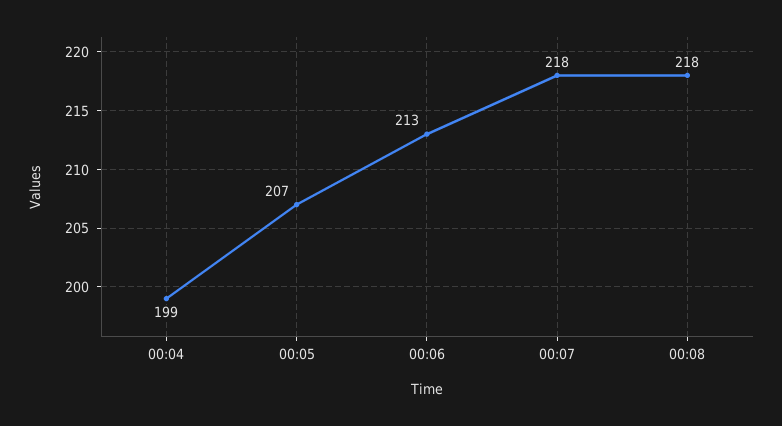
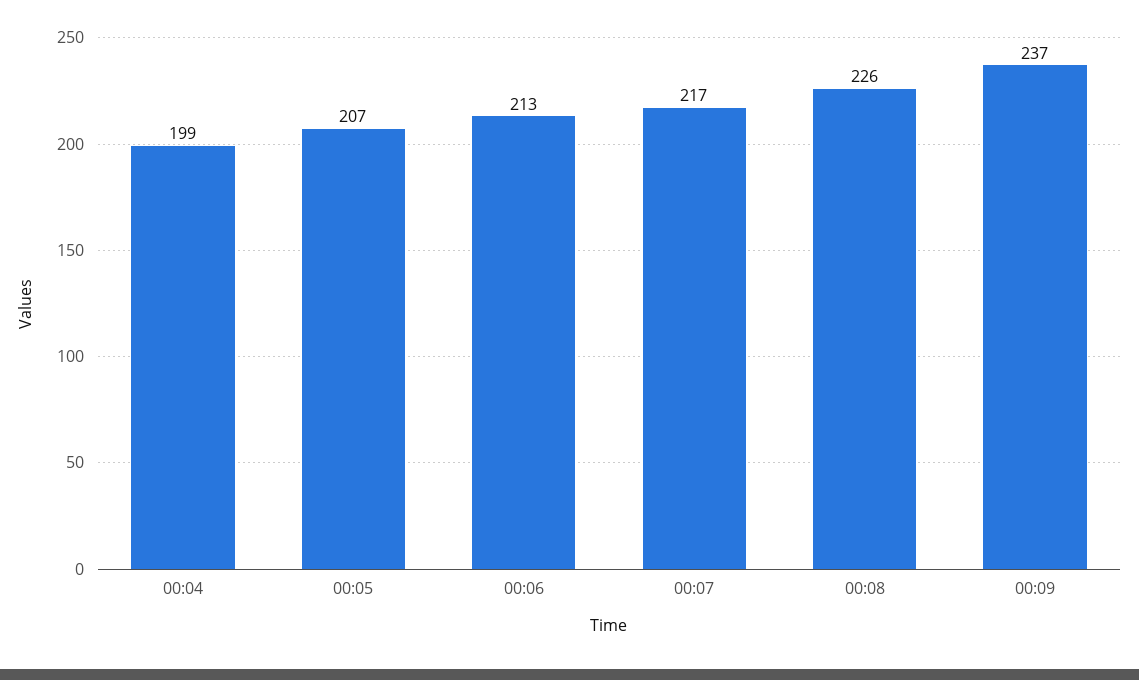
00:07: 218 -> 217
00:08: 218 -> 226
00:09: none -> 237

